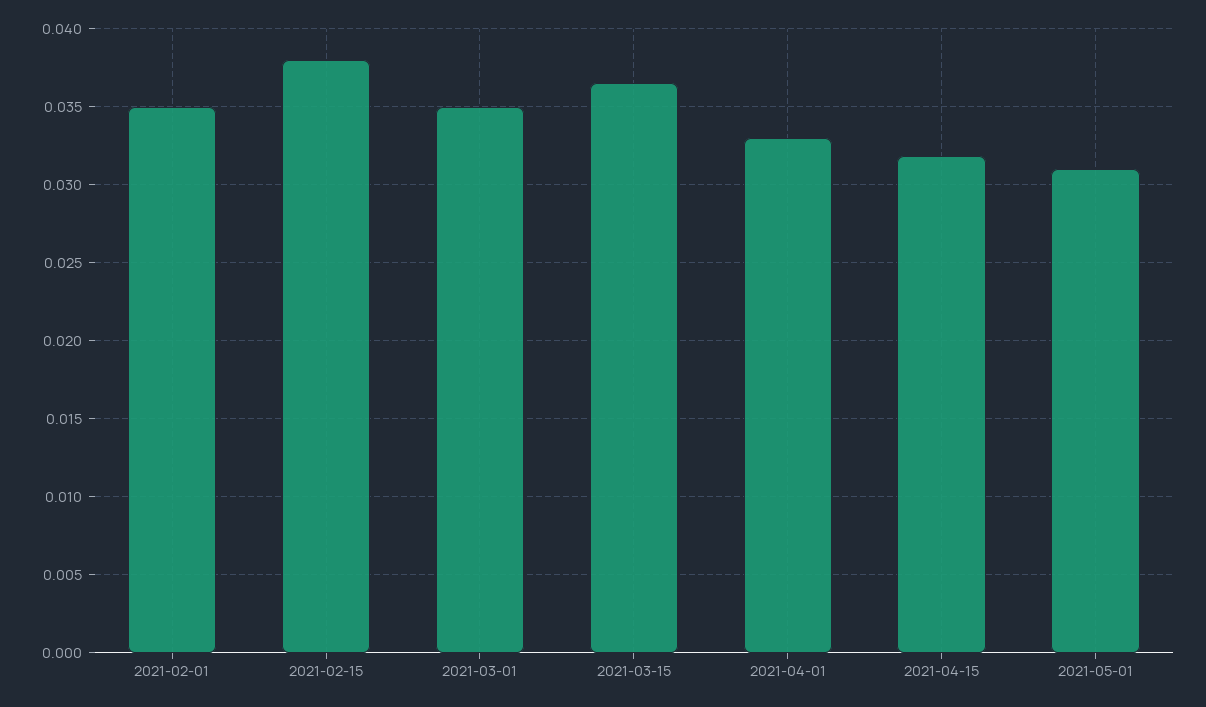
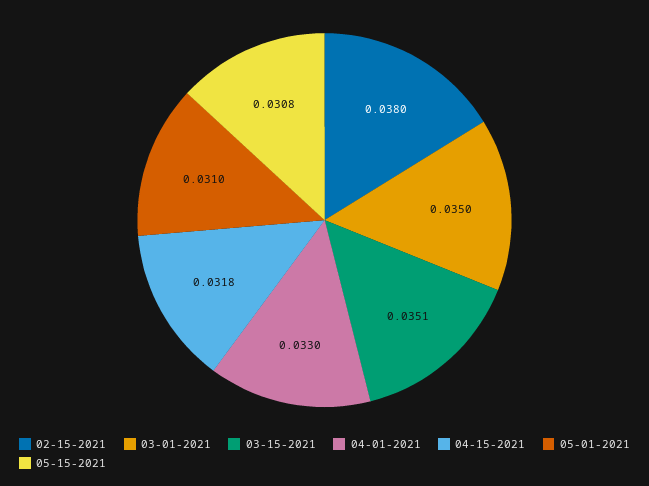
2021-02-01: 0.035 -> none
2021-03-15: 0.0365 -> 0.0351
05-15-2021: none -> 0.0308

